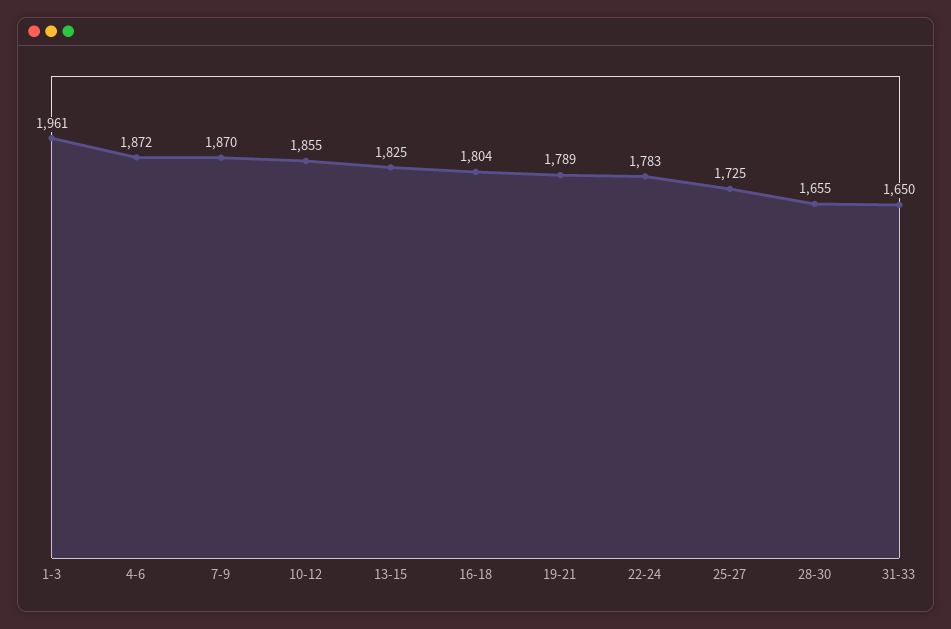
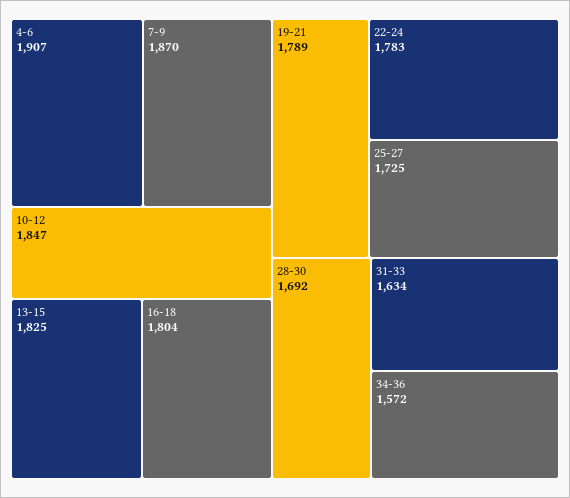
1-3: 1961 -> none
4-6: 1872 -> 1907
10-12: 1855 -> 1847
28-30: 1655 -> 1692
31-33: 1650 -> 1634
34-36: none -> 1572

